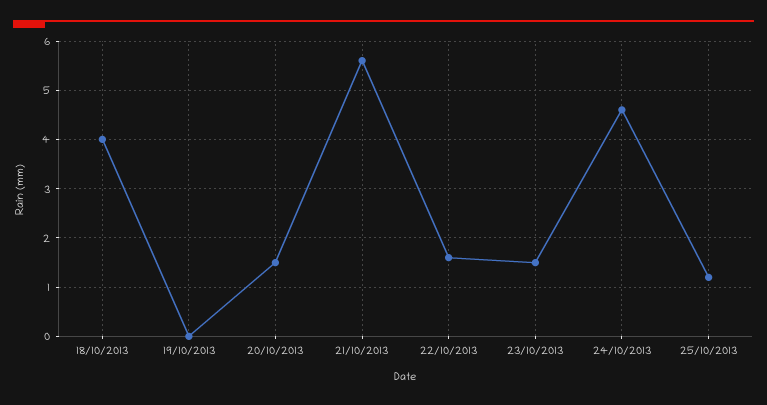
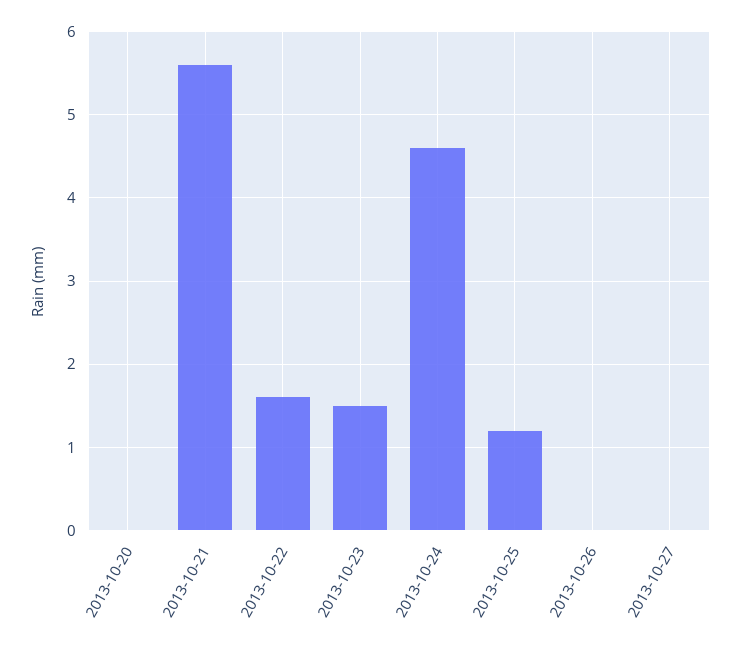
18/10/2013: 4 -> none
19/10/2013: 0 -> none
20/10/2013: 1.5 -> 0
2013-10-26: none -> 0
2013-10-27: none -> 0

